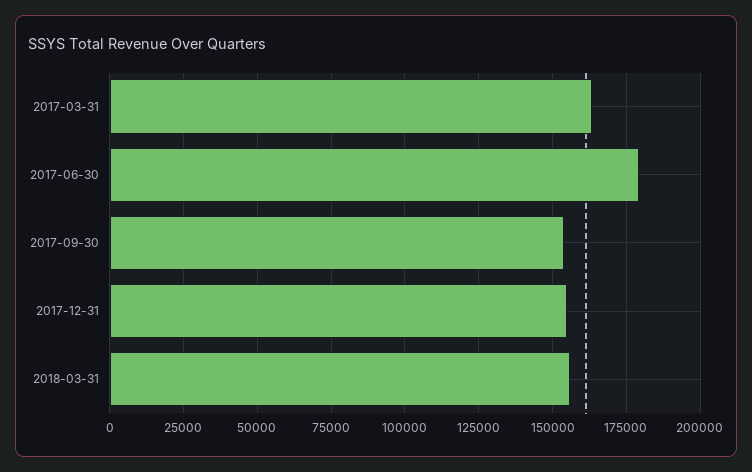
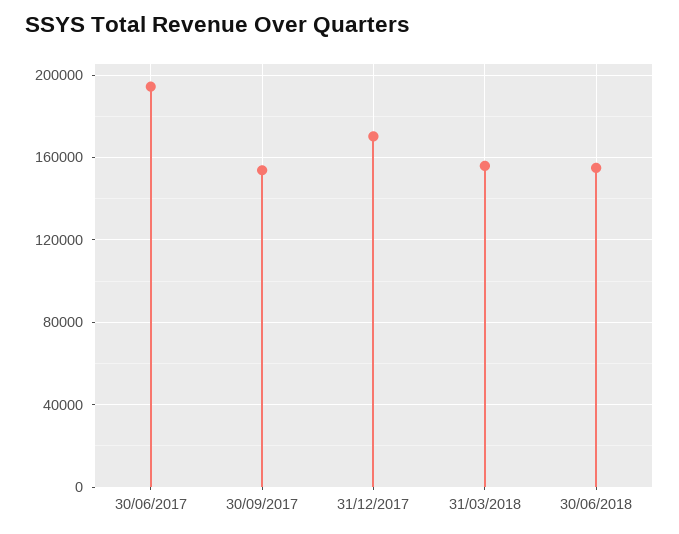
2017-03-31: 162500 -> none
2017-06-30: 180000 -> 195000
2017-12-31: 155000 -> 170000
30/06/2018: none -> 155000

